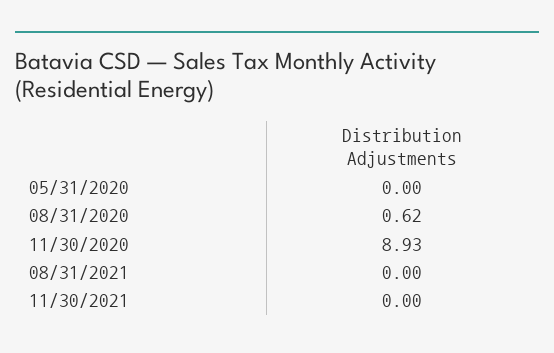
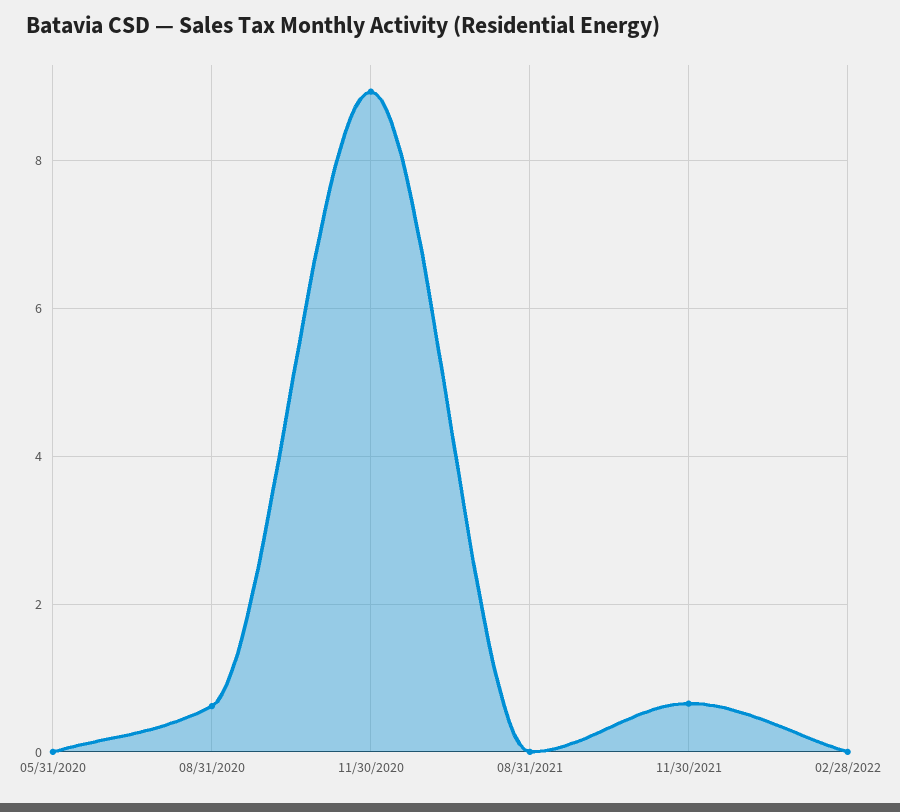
11/30/2021: 0 -> 0.6
02/28/2022: none -> 0

